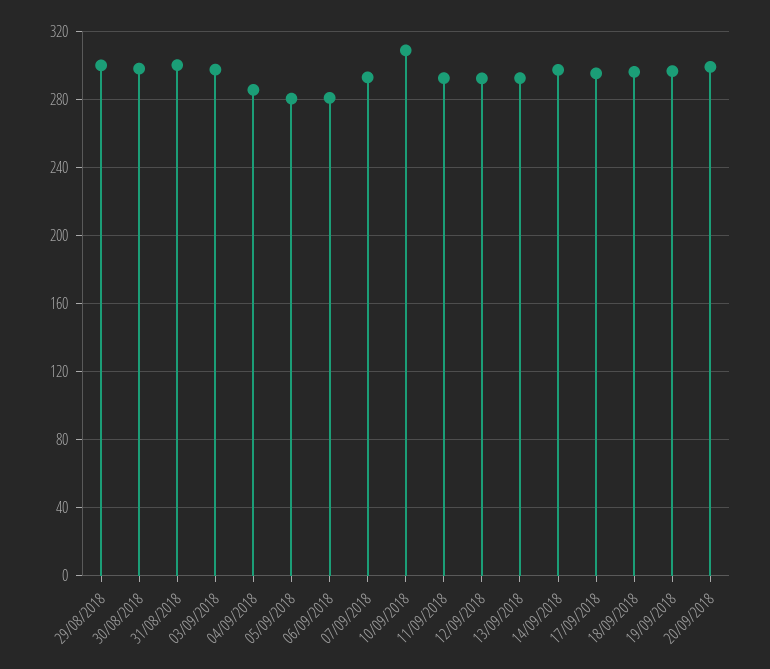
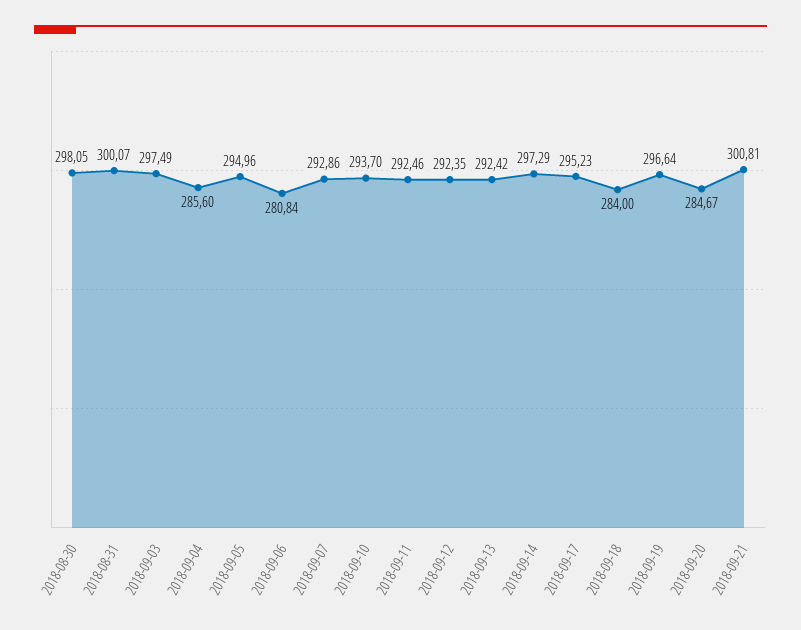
29/08/2018: 300 -> none
05/09/2018: 280 -> 294.96
10/09/2018: 310 -> 293.7
18/09/2018: 295 -> 284
20/09/2018: 300 -> 284.67
2018-09-21: none -> 300.81

